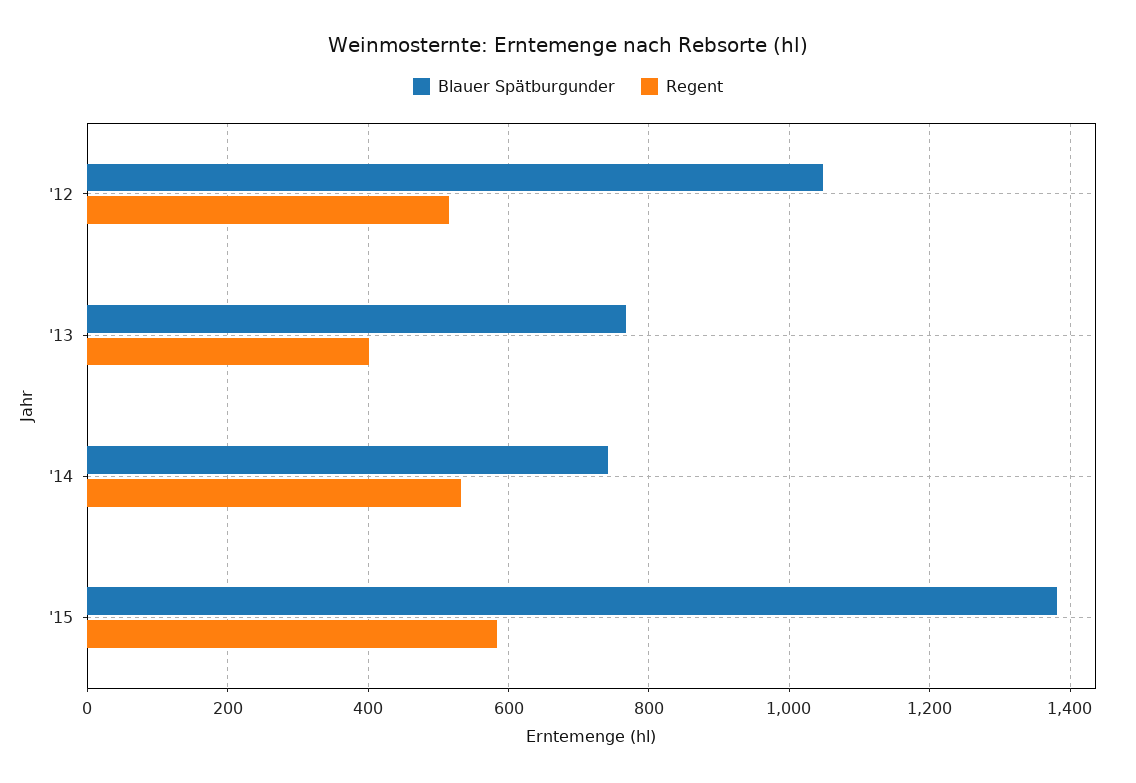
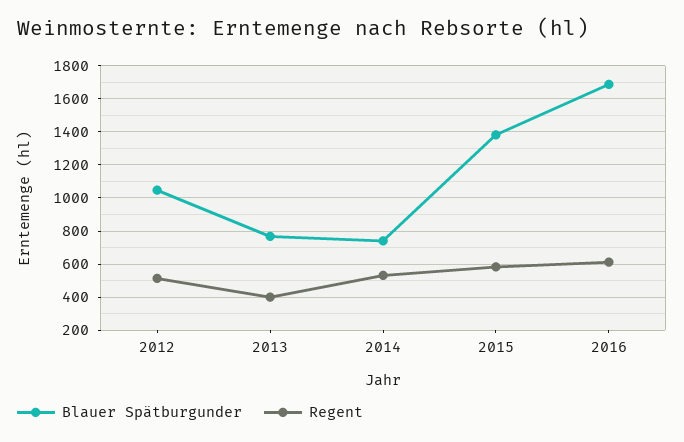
Blauer Spätburgunder, 2016: none -> 1700
Regent, 2016: none -> 600

